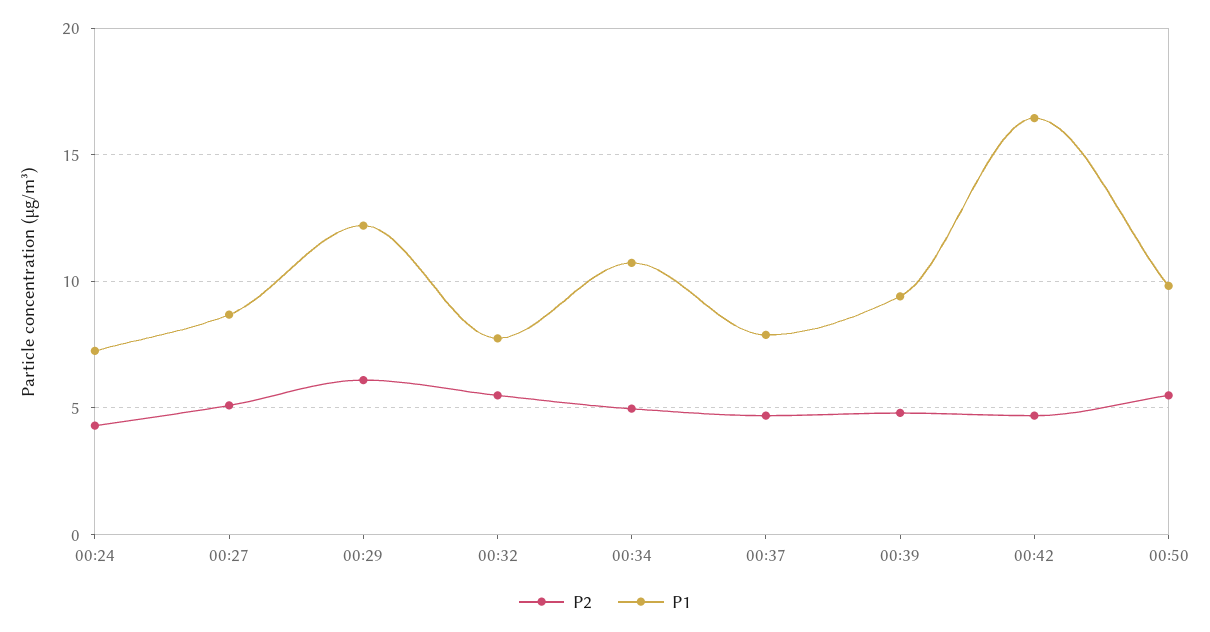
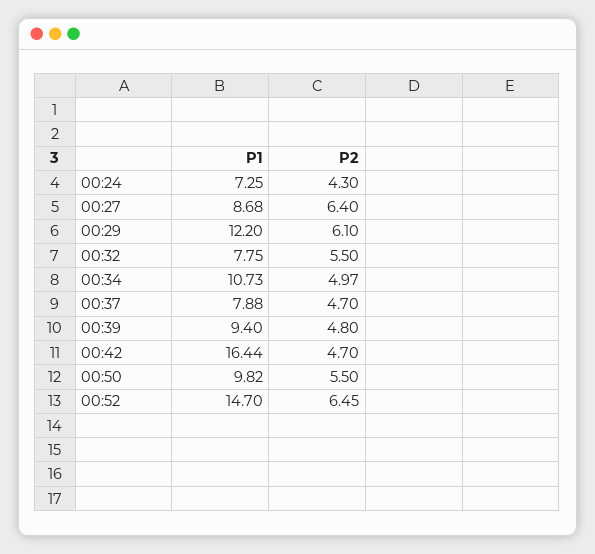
P2, 00:27: 5 -> 6.4
P1, 00:52: none -> 14.7
P2, 00:52: none -> 6.45

